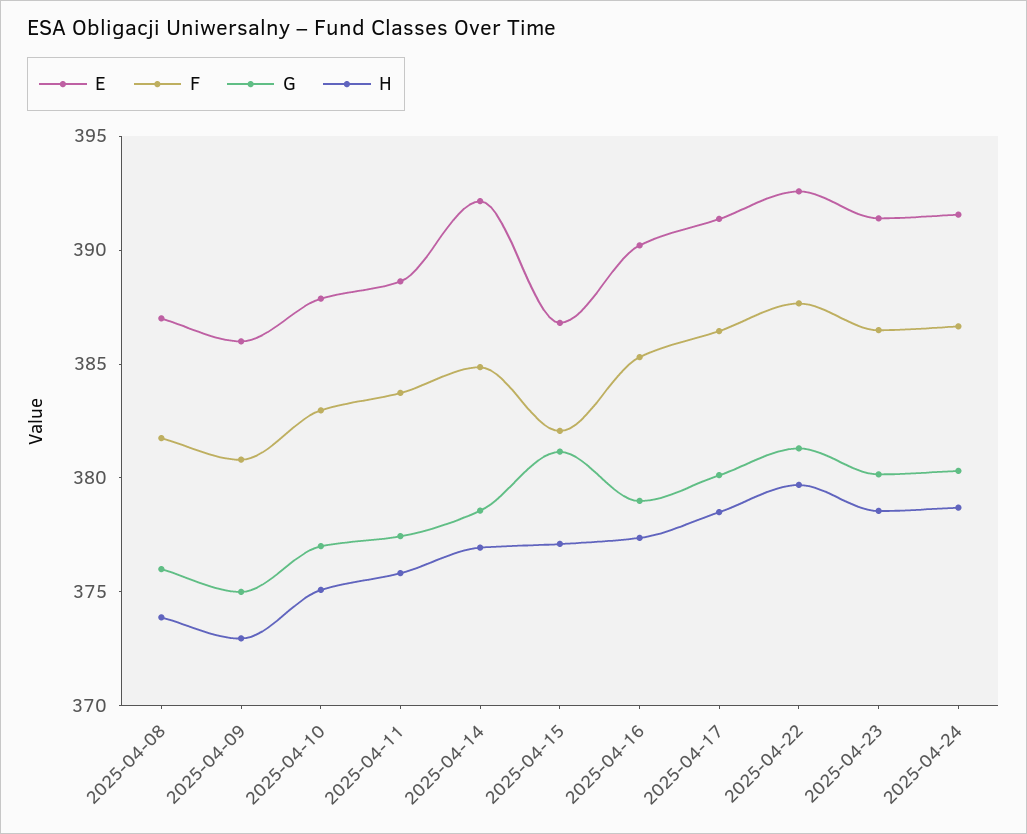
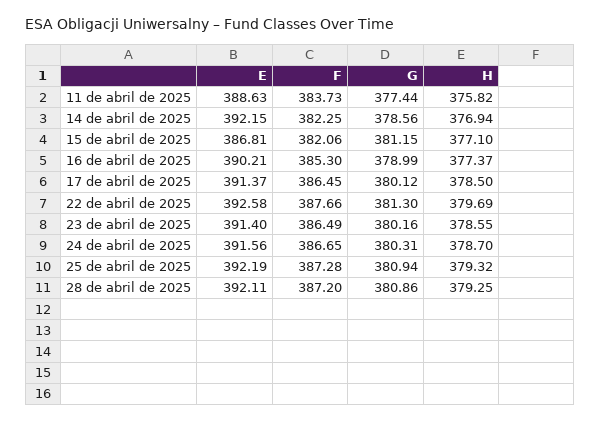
E, 2025-04-08: 387 -> none
F, 2025-04-08: 382 -> none
G, 2025-04-08: 376 -> none
H, 2025-04-08: 374 -> none
E, 2025-04-09: 386 -> none
F, 2025-04-09: 381 -> none
G, 2025-04-09: 375 -> none
H, 2025-04-09: 373 -> none
E, 2025-04-10: 388 -> none
F, 2025-04-10: 383 -> none
G, 2025-04-10: 377 -> none
H, 2025-04-10: 375 -> none
F, 2025-04-14: 385 -> 382.25
E, 25 de abril de 2025: none -> 392.19
F, 25 de abril de 2025: none -> 387.28
G, 25 de abril de 2025: none -> 380.94
H, 25 de abril de 2025: none -> 379.32
E, 28 de abril de 2025: none -> 392.11
F, 28 de abril de 2025: none -> 387.2
G, 28 de abril de 2025: none -> 380.86
H, 28 de abril de 2025: none -> 379.25

